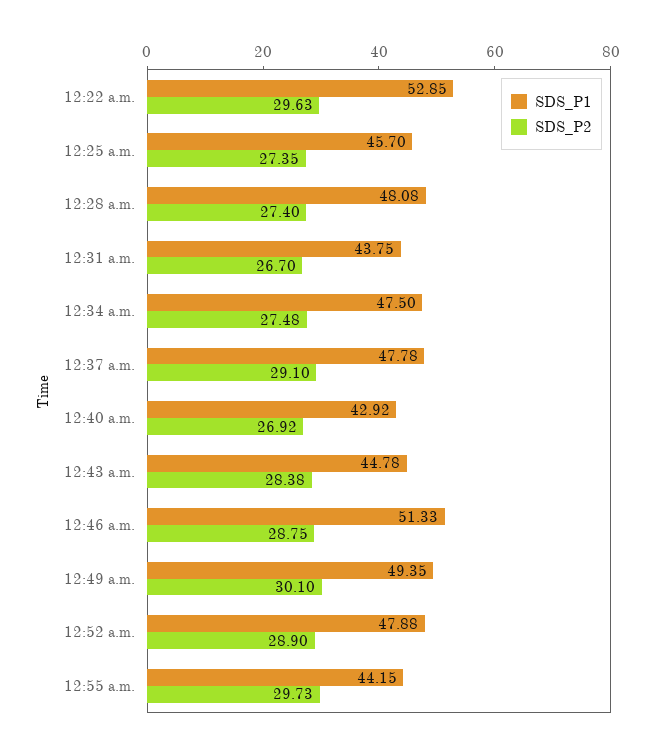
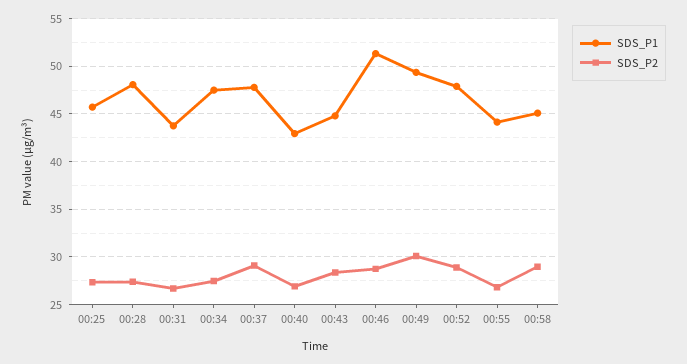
SDS_P1, 12:22 a.m.: 52.85 -> none
SDS_P2, 12:22 a.m.: 29.63 -> none
SDS_P2, 12:55 a.m.: 29.73 -> 27
SDS_P1, 00:58: none -> 45
SDS_P2, 00:58: none -> 29

